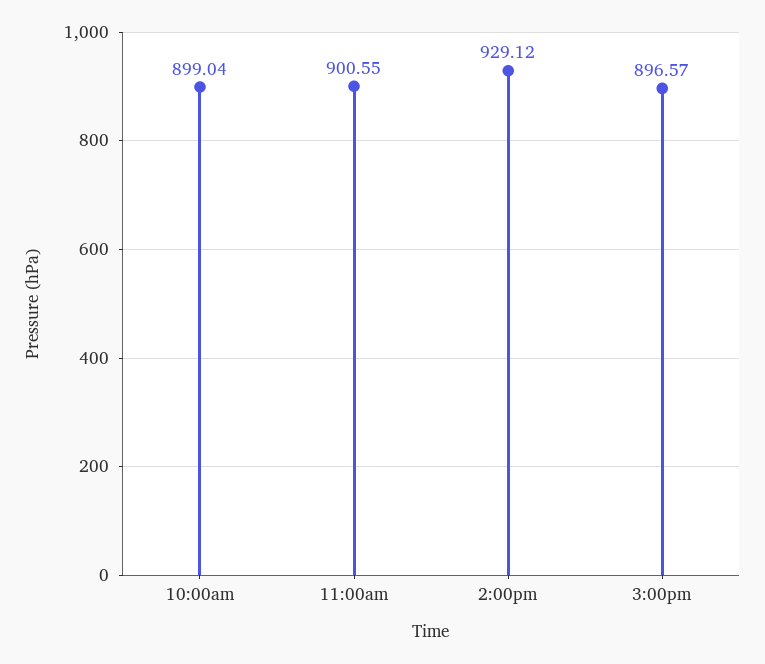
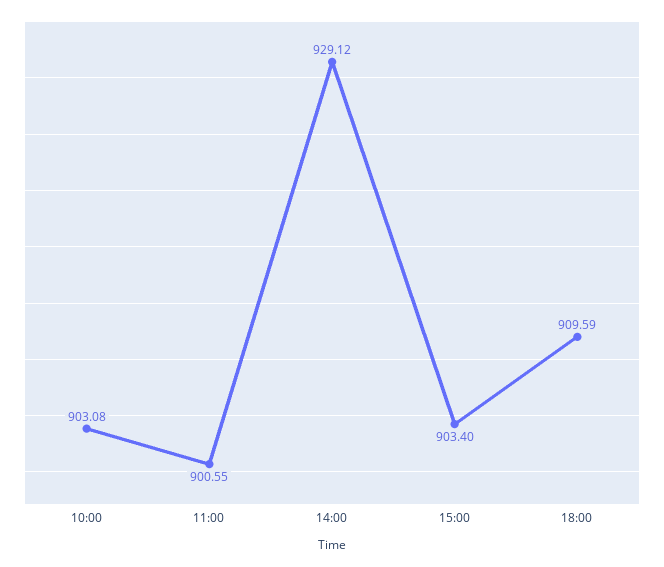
10:00am: 899.04 -> 903.08
3:00pm: 896.57 -> 903.4
18:00: none -> 909.59

